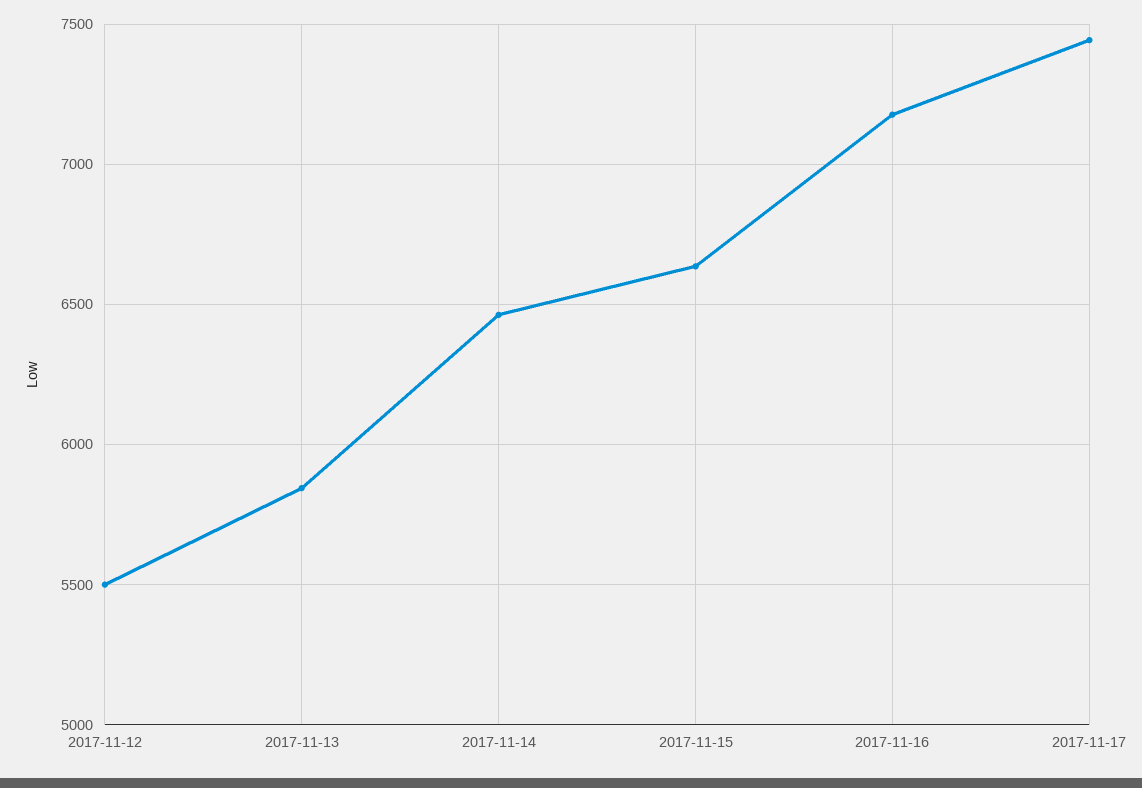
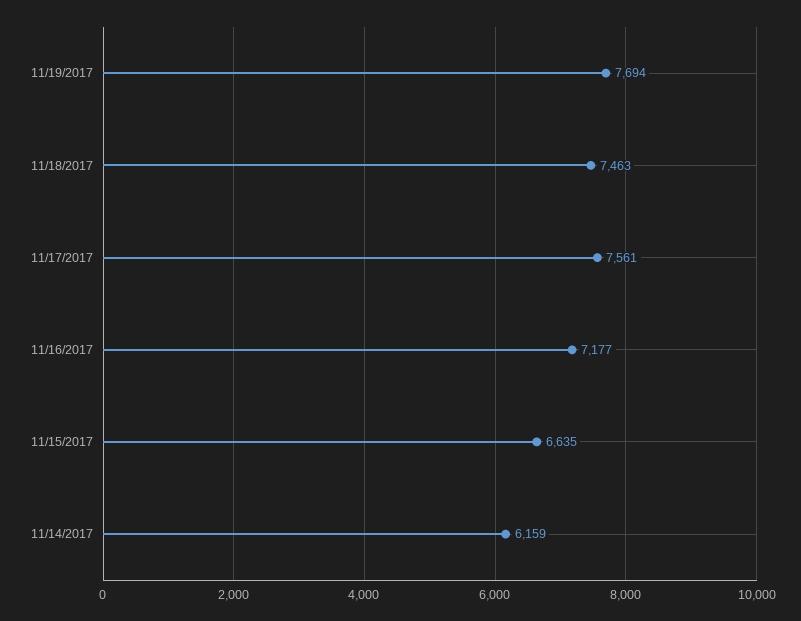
2017-11-12: 5500 -> none
2017-11-13: 5850 -> none
2017-11-14: 6450 -> 6159
2017-11-17: 7450 -> 7561
11/19/2017: none -> 7694
11/18/2017: none -> 7463

